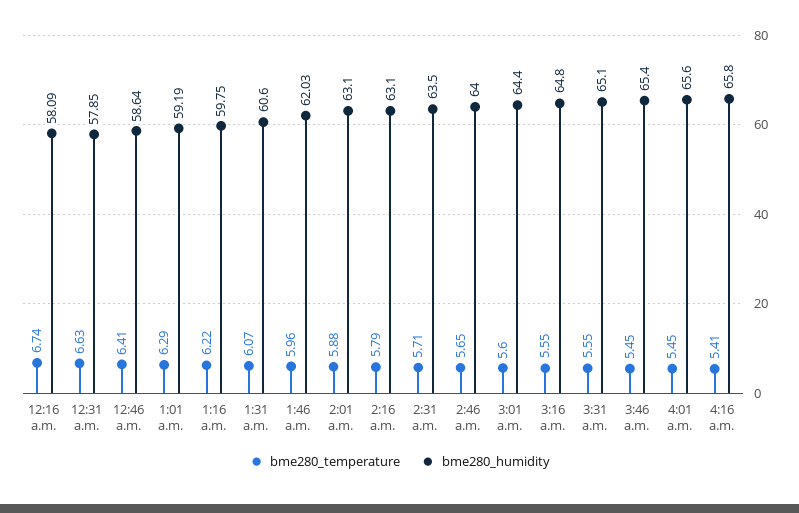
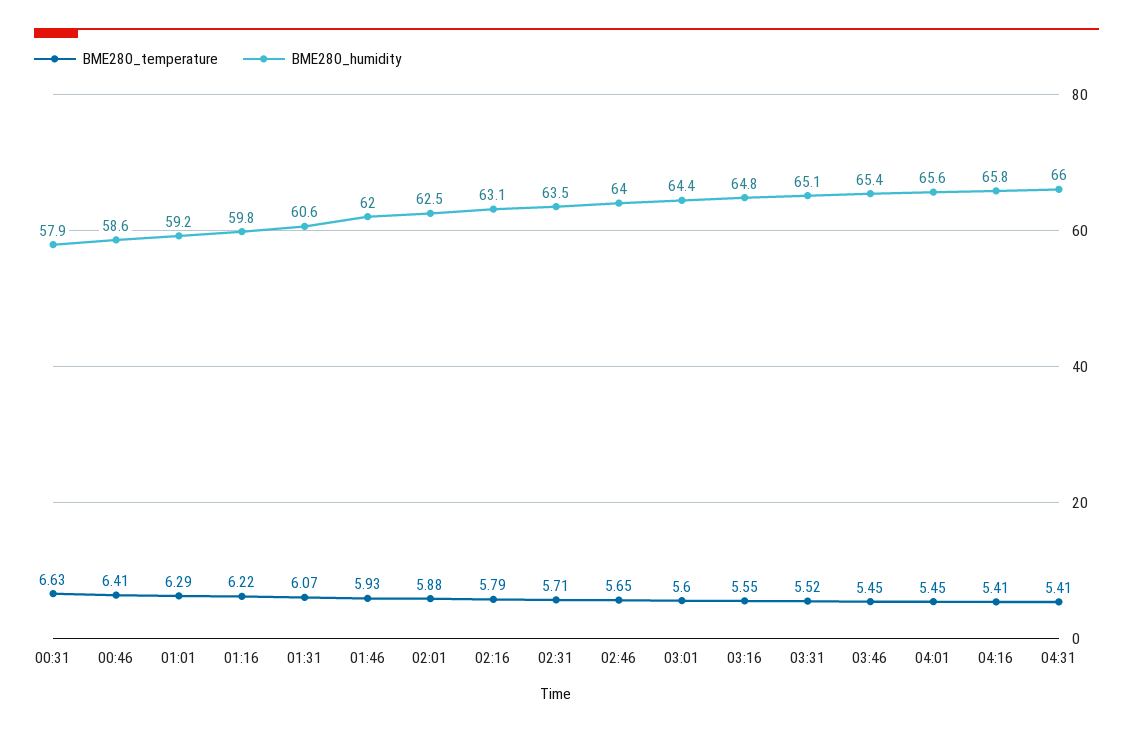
bme280_temperature, 12:16 a.m.: 6.74 -> none
bme280_humidity, 12:16 a.m.: 58.09 -> none
bme280_temperature, 1:46 a.m.: 5.96 -> 5.93
bme280_humidity, 2:01 a.m.: 63.1 -> 62.5
bme280_temperature, 3:31 a.m.: 5.55 -> 5.52
bme280_temperature, 04:31: none -> 5.41
bme280_humidity, 04:31: none -> 66

